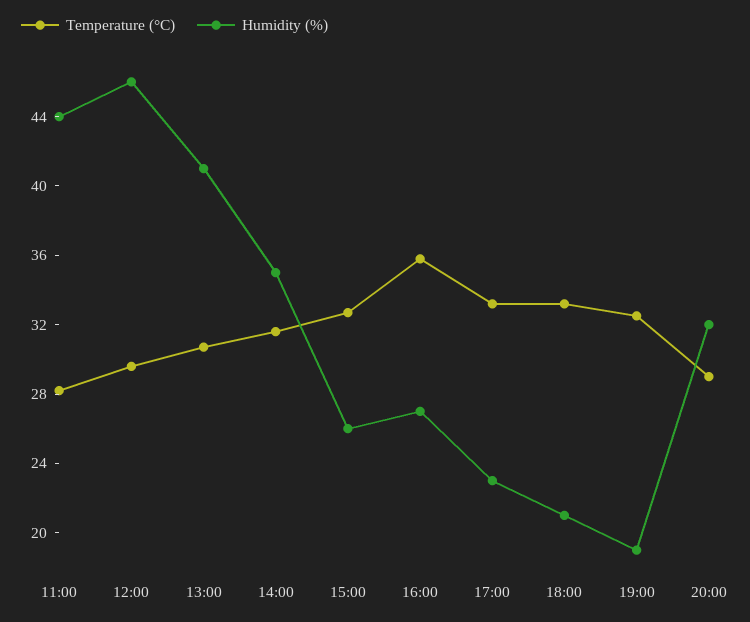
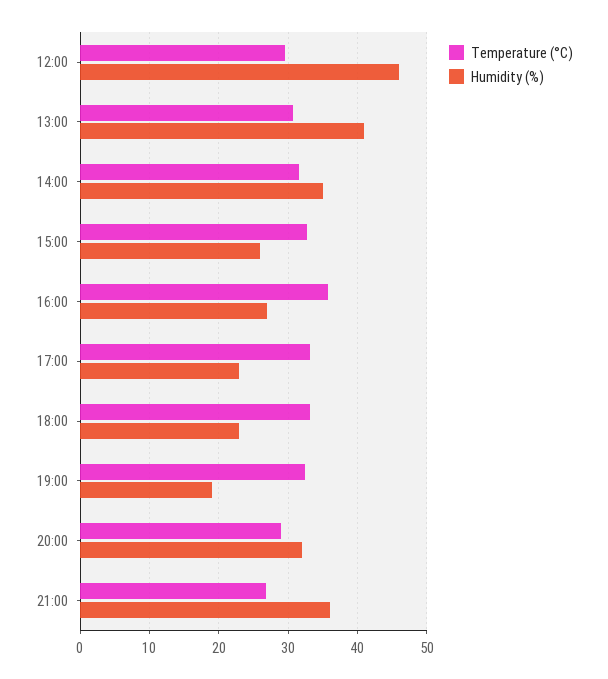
Temperature (°C), 11:00: 28 -> none
Humidity (%), 11:00: 44 -> none
Humidity (%), 18:00: 21 -> 23
Temperature (°C), 21:00: none -> 27
Humidity (%), 21:00: none -> 36

